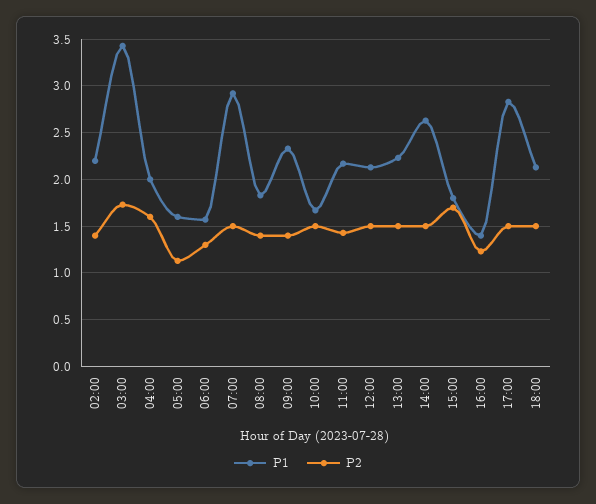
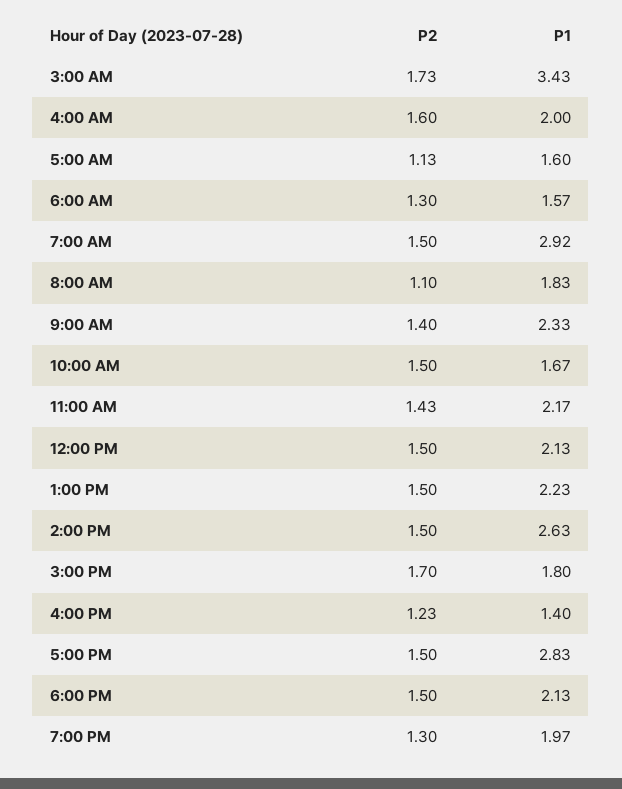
P1, 02:00: 2.2 -> none
P2, 02:00: 1.4 -> none
P2, 08:00: 1.4 -> 1.1
P2, 7:00 PM: none -> 1.3
P1, 7:00 PM: none -> 1.97

